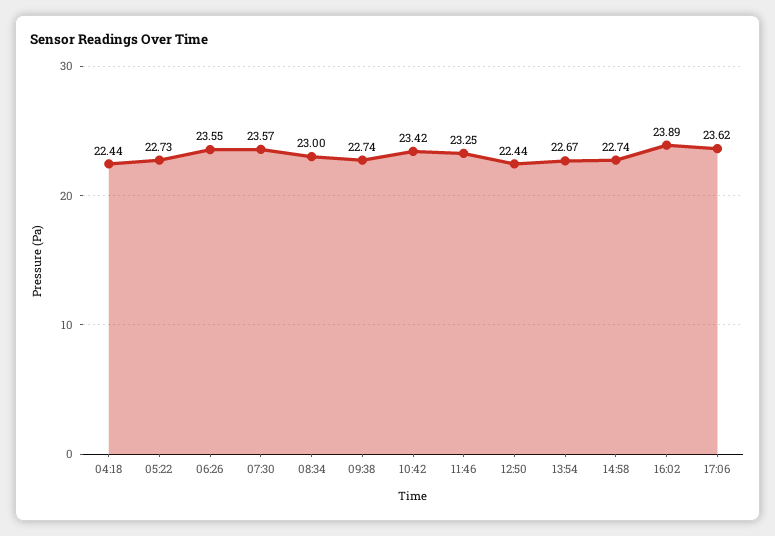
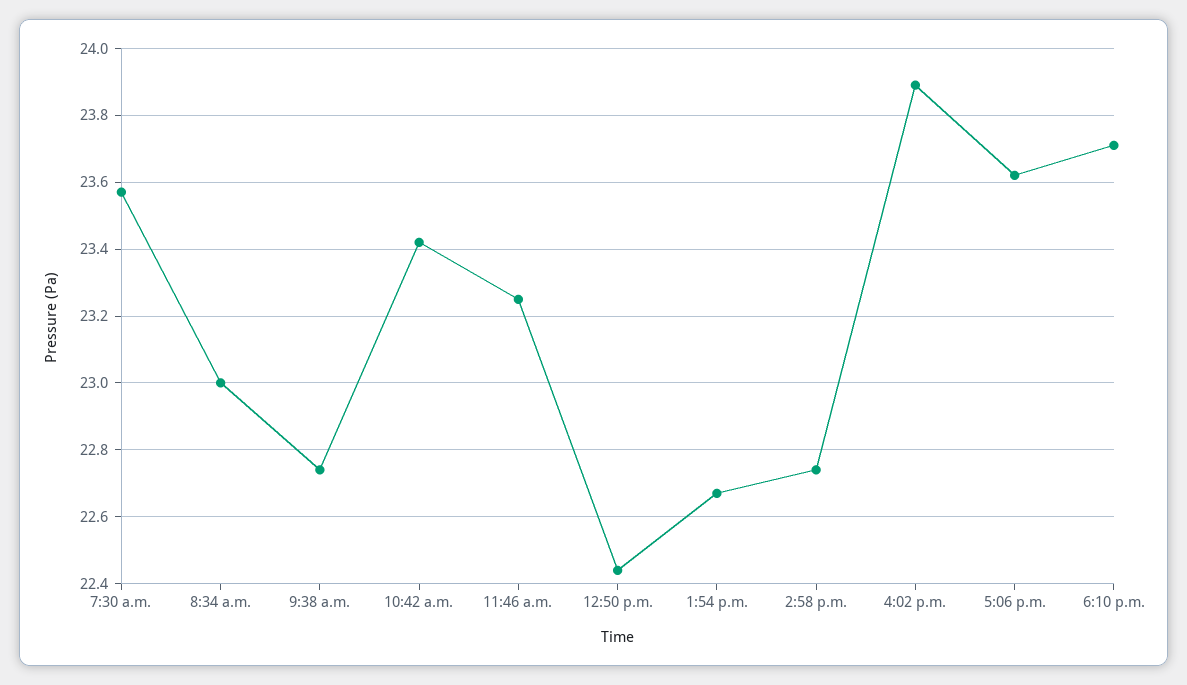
04:18: 22.44 -> none
05:22: 22.73 -> none
06:26: 23.55 -> none
6:10 p.m.: none -> 23.7

